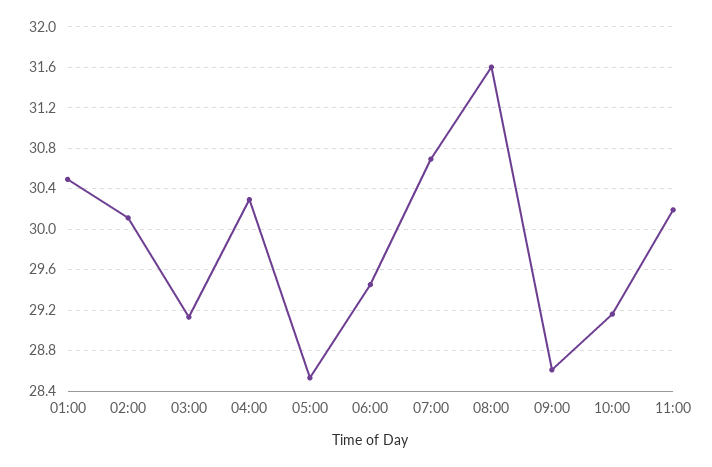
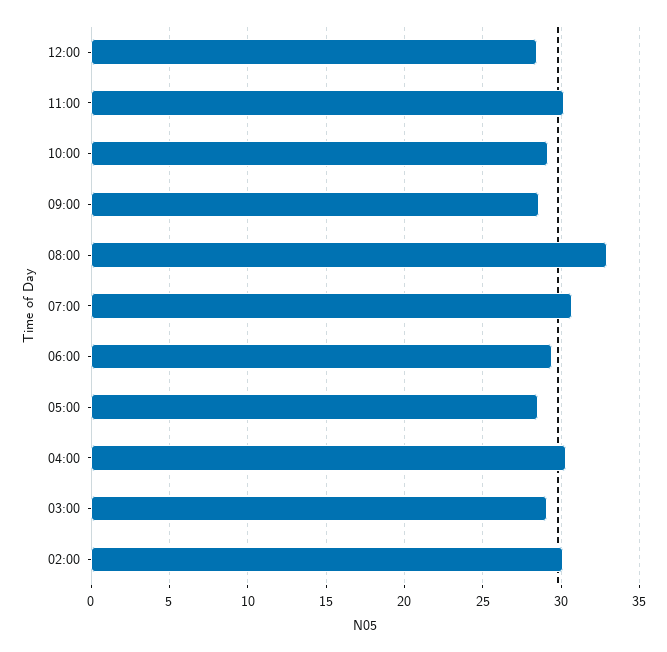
01:00: 30.5 -> none
08:00: 31.6 -> 33
12:00: none -> 28.5

